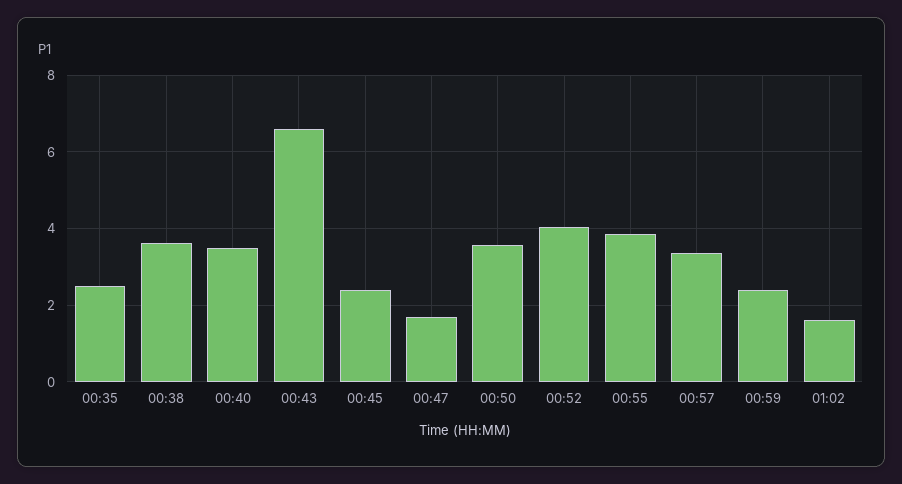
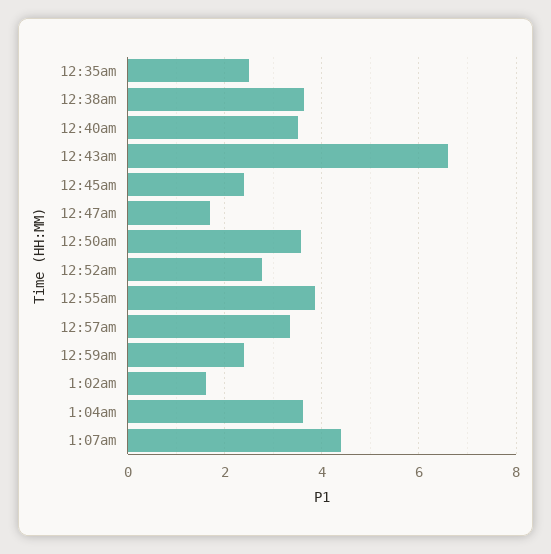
00:52: 4 -> 2.8
1:04am: none -> 3.6
1:07am: none -> 4.4

